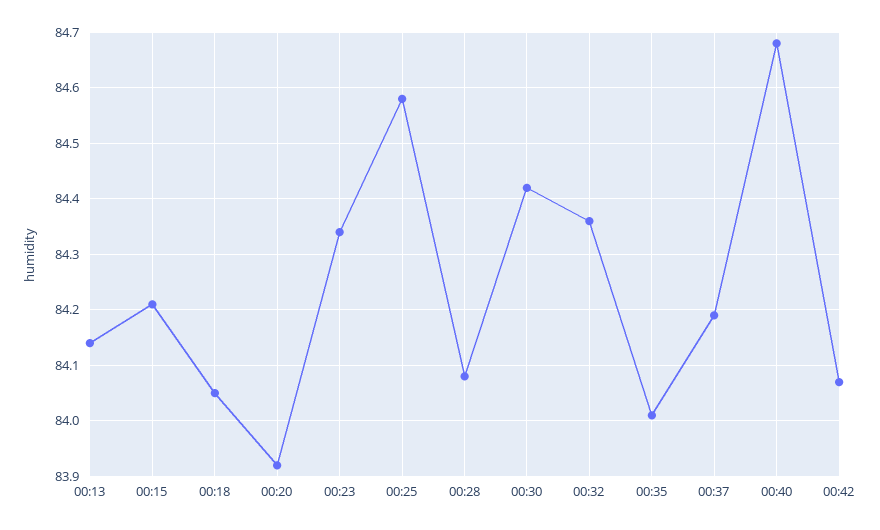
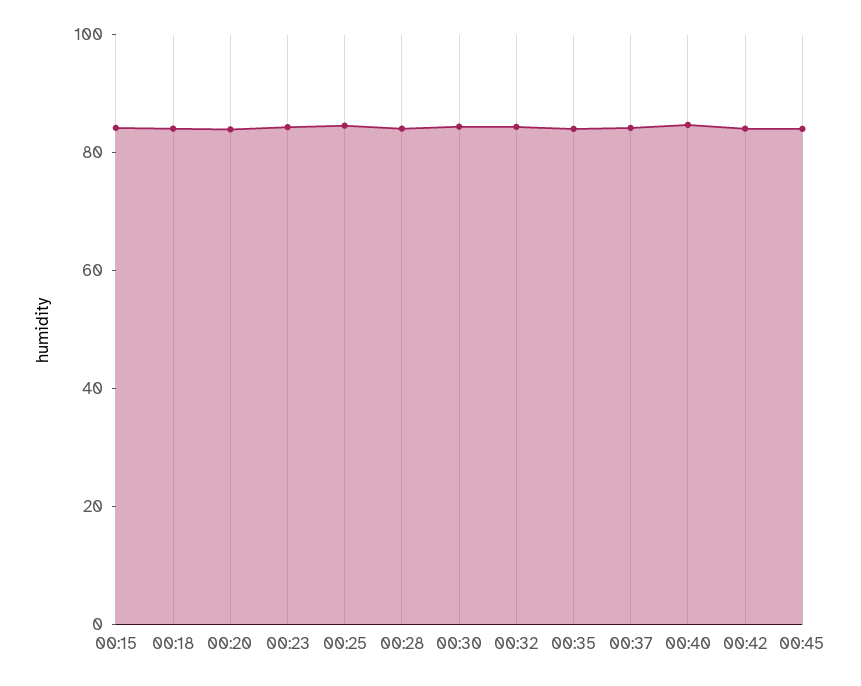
00:13: 84.15 -> none
00:45: none -> 85

